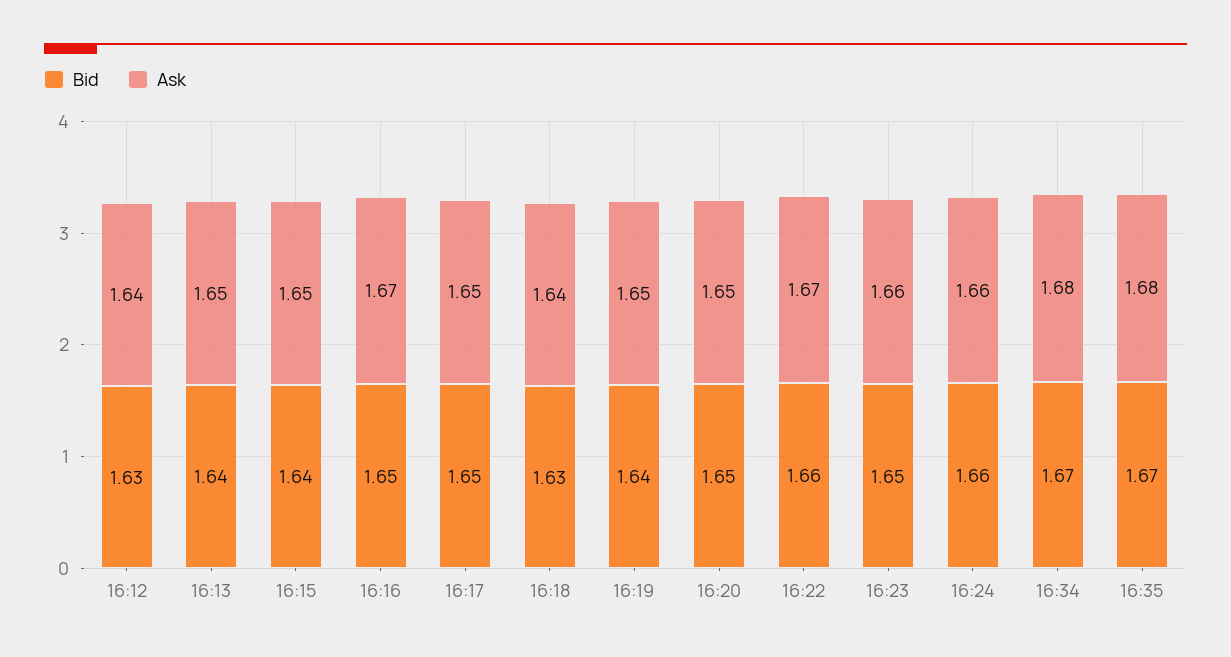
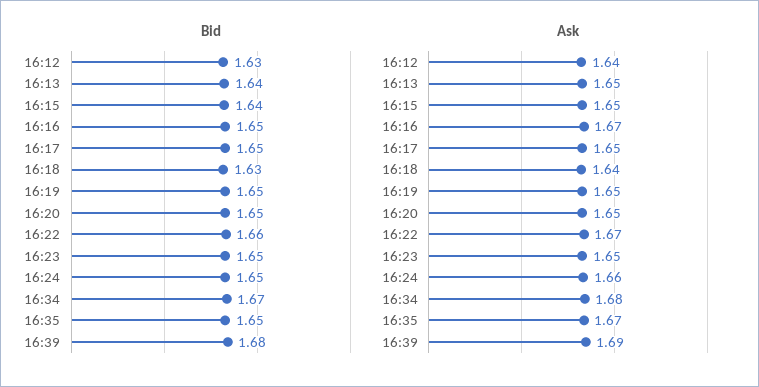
Bid, 16:19: 1.64 -> 1.65
Ask, 16:23: 1.66 -> 1.65
Bid, 16:24: 1.66 -> 1.65
Bid, 16:35: 1.67 -> 1.65
Ask, 16:35: 1.68 -> 1.67
Bid, 16:39: none -> 1.68
Ask, 16:39: none -> 1.69

